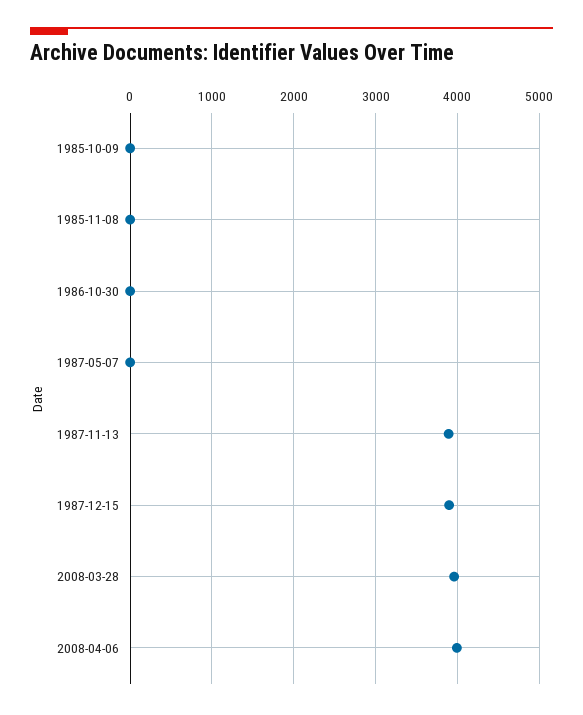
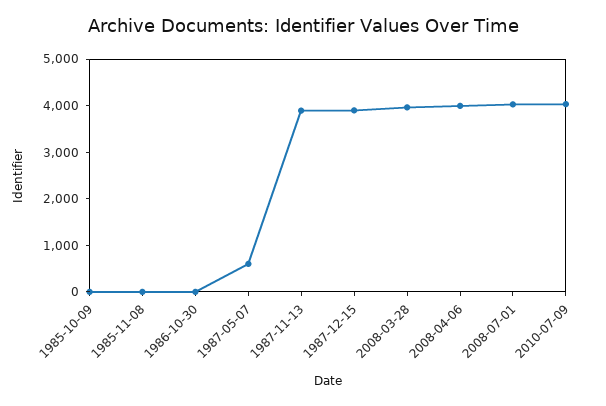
1987-05-07: 0 -> 600
2008-07-01: none -> 4000
2010-07-09: none -> 4000

